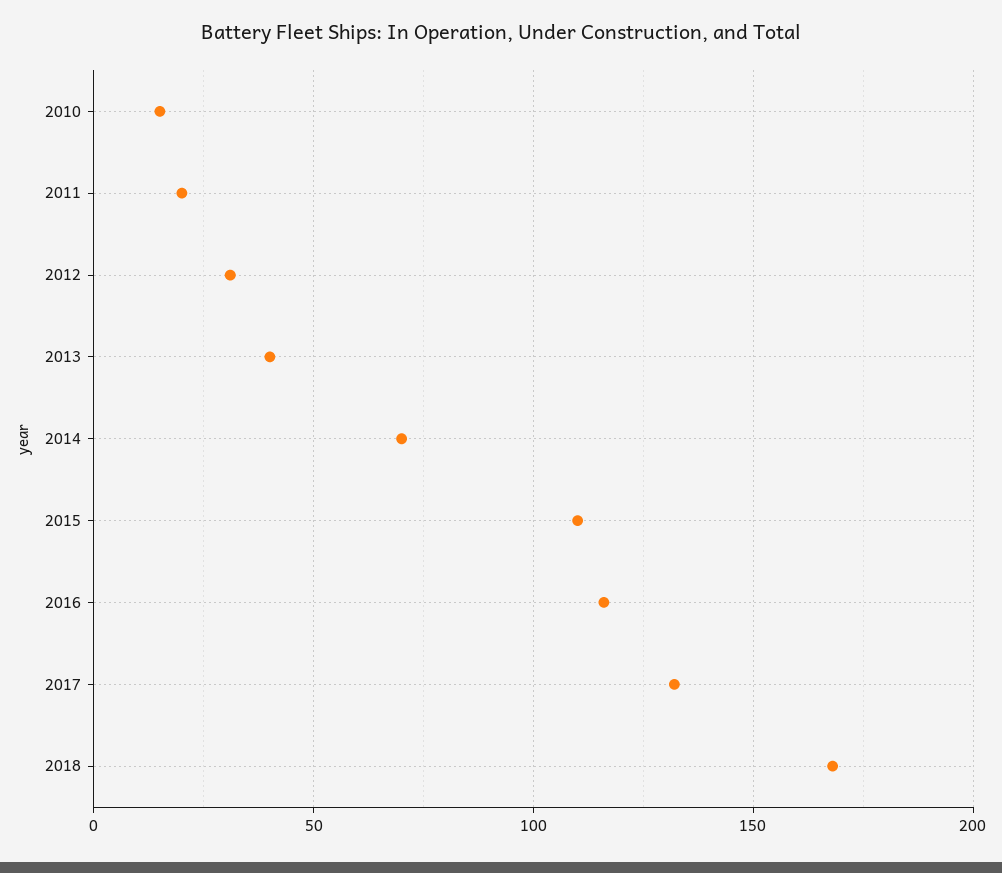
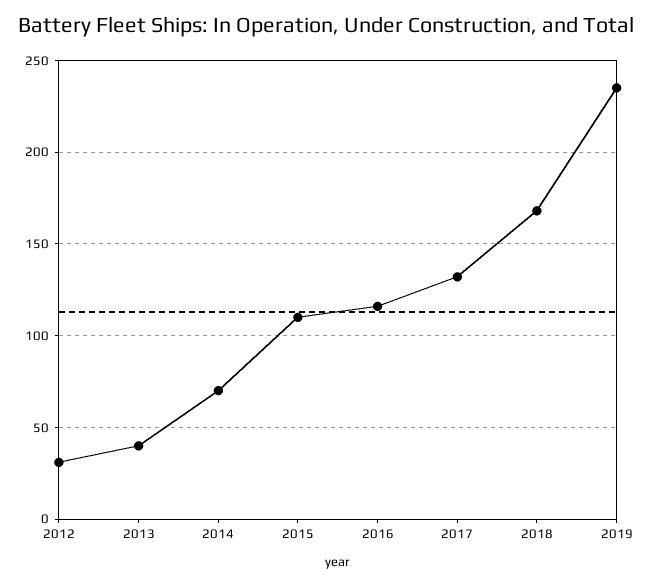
2010: 15 -> none
2011: 20 -> none
2019: none -> 235

